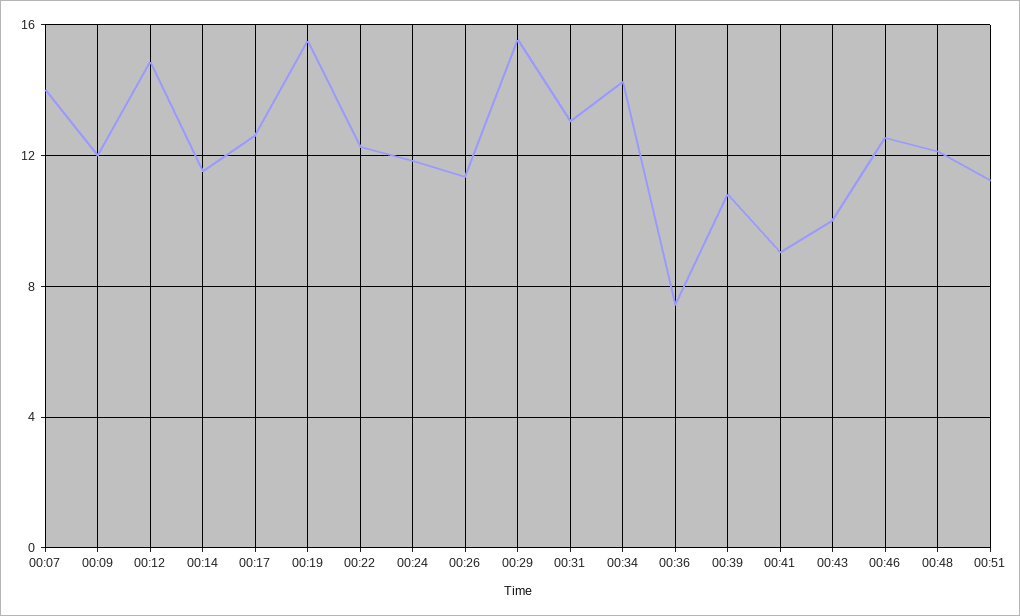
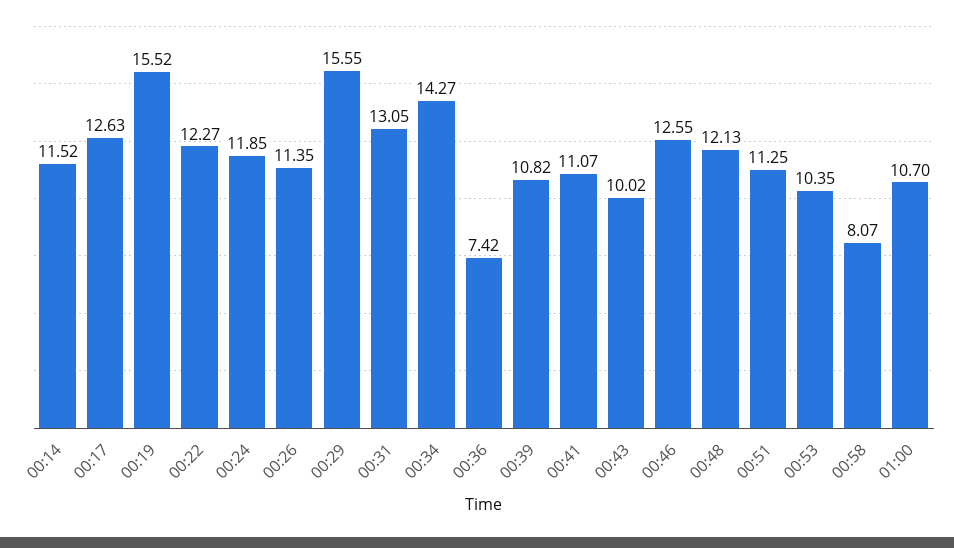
00:07: 14 -> none
00:09: 12 -> none
00:12: 15 -> none
00:41: 9 -> 11.07
00:53: none -> 10.35
00:58: none -> 8.07
01:00: none -> 10.7

